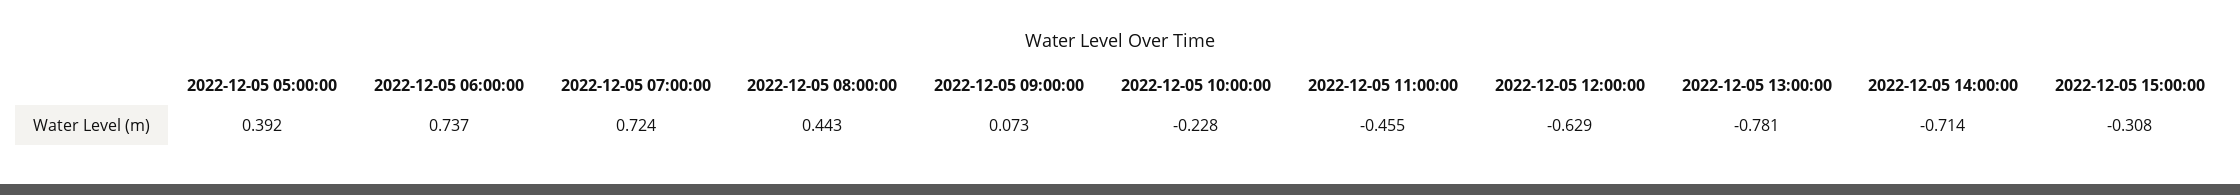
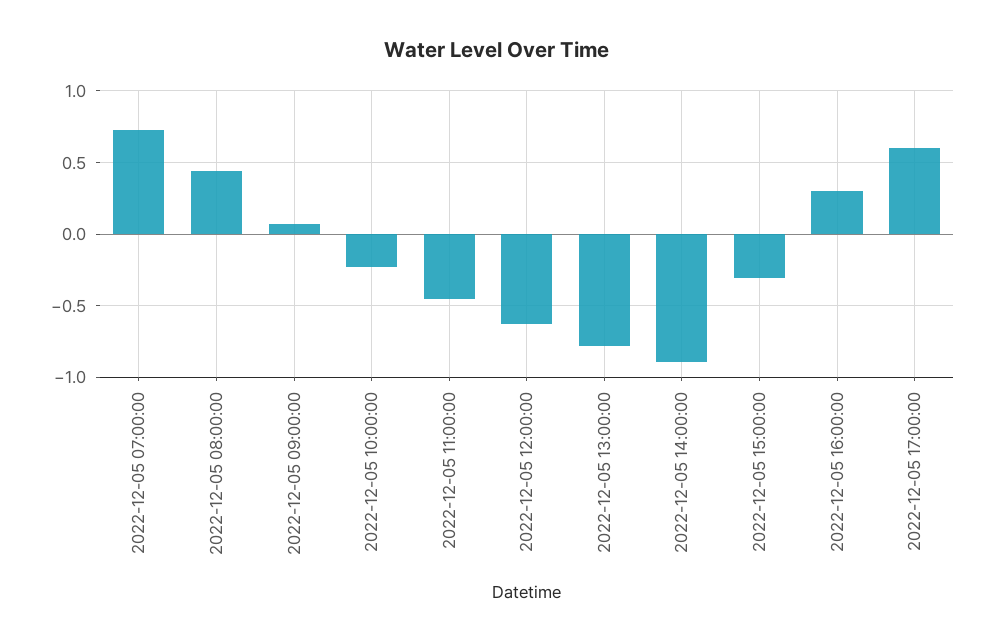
2022-12-05 05:00:00: 0.392 -> none
2022-12-05 06:00:00: 0.737 -> none
2022-12-05 14:00:00: -0.714 -> -0.9
2022-12-05 16:00:00: none -> 0.3
2022-12-05 17:00:00: none -> 0.6

